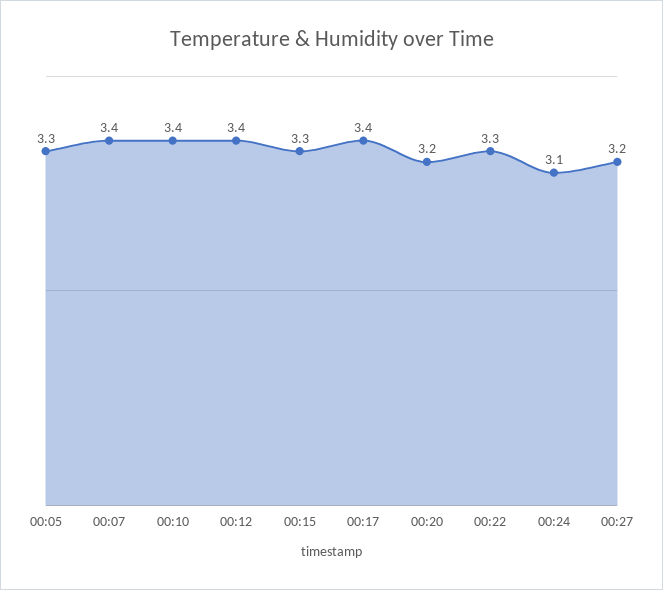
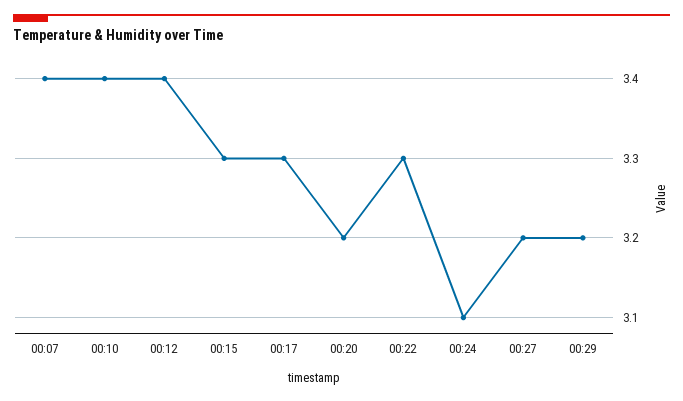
00:05: 3.3 -> none
00:17: 3.4 -> 3.3
00:29: none -> 3.2

